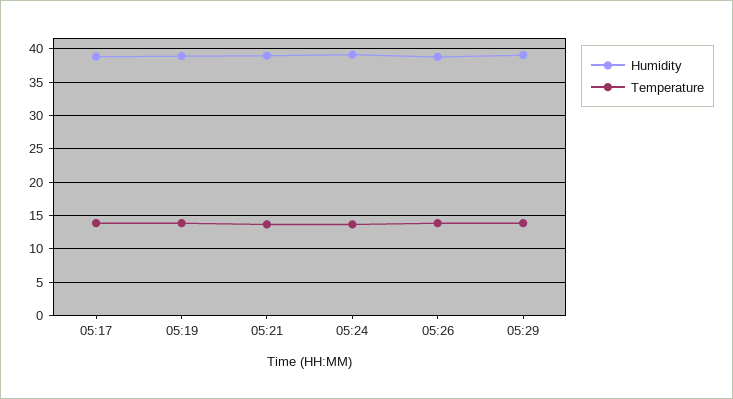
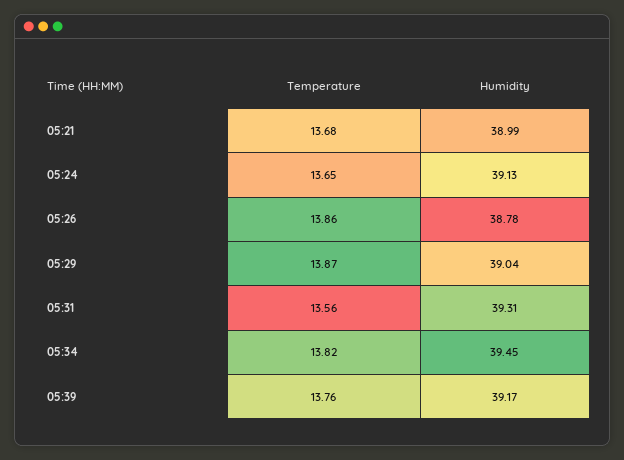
Humidity, 05:17: 39 -> none
Temperature, 05:17: 14 -> none
Humidity, 05:19: 39 -> none
Temperature, 05:19: 14 -> none
Temperature, 05:31: none -> 13.56
Humidity, 05:31: none -> 39.31
Temperature, 05:34: none -> 13.82
Humidity, 05:34: none -> 39.45
Temperature, 05:39: none -> 13.76
Humidity, 05:39: none -> 39.17

